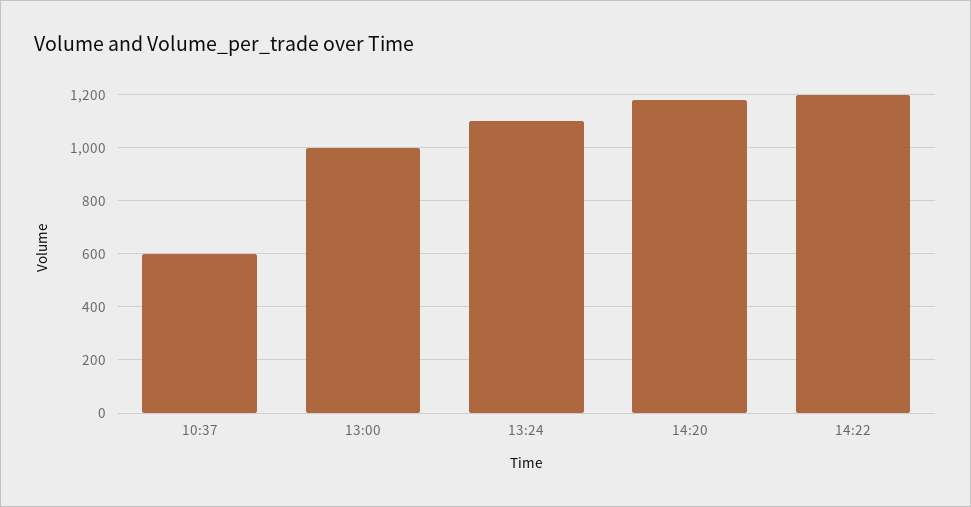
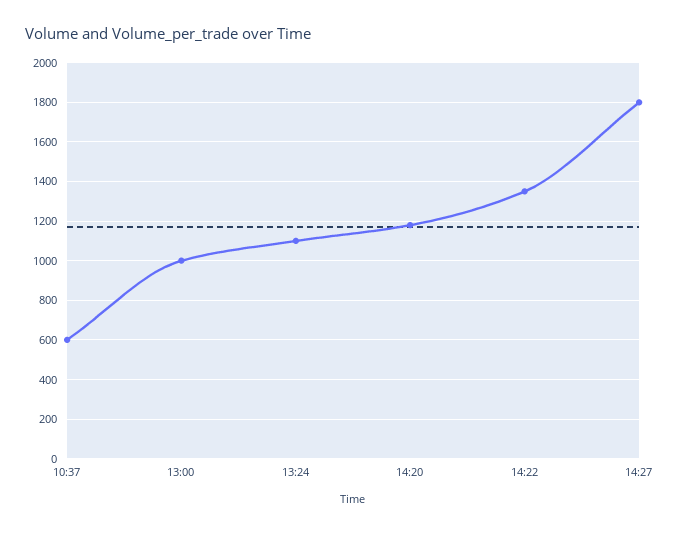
14:22: 1200 -> 1350
14:27: none -> 1800

